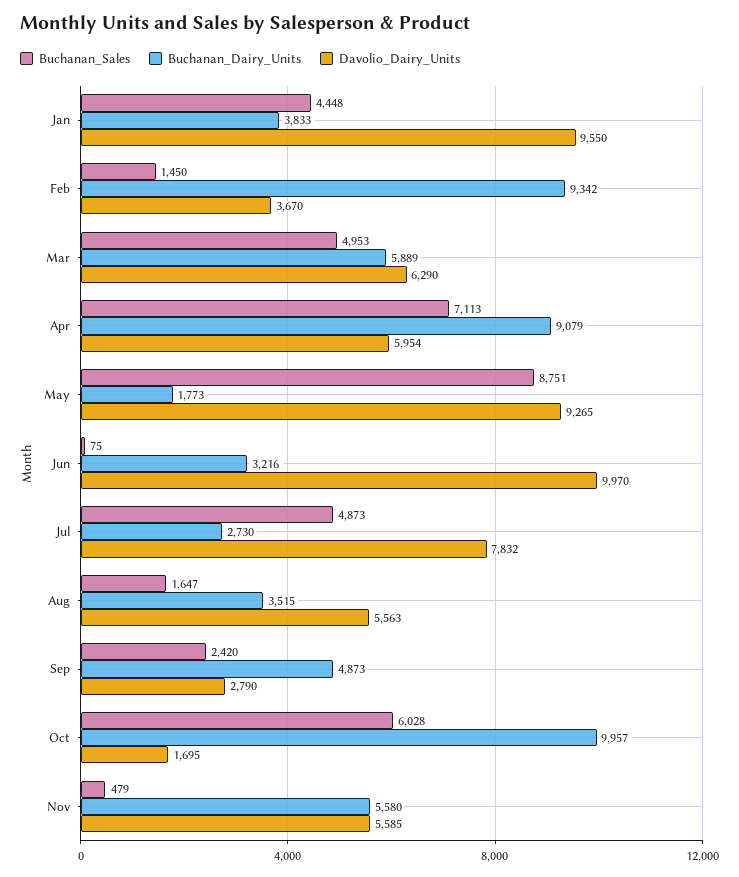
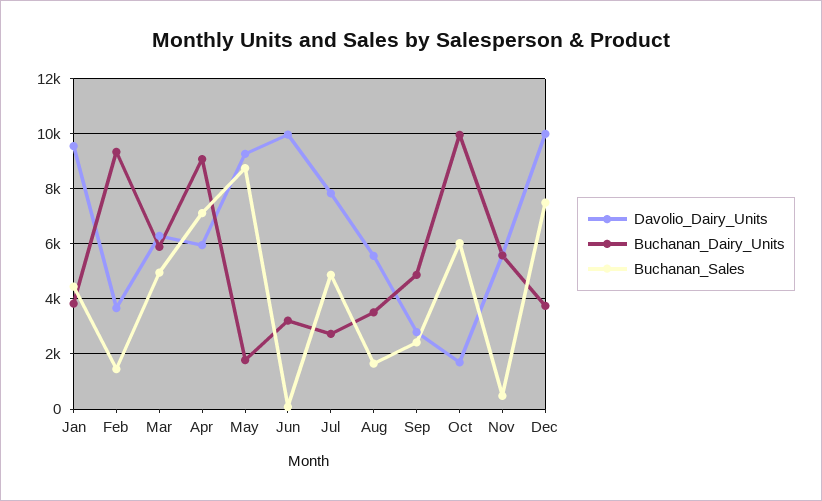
Davolio_Dairy_Units, Dec: none -> 10000
Buchanan_Dairy_Units, Dec: none -> 3750
Buchanan_Sales, Dec: none -> 7500

